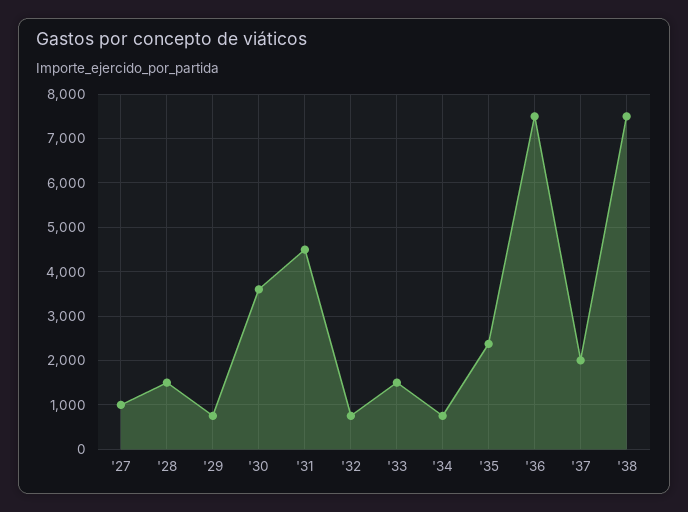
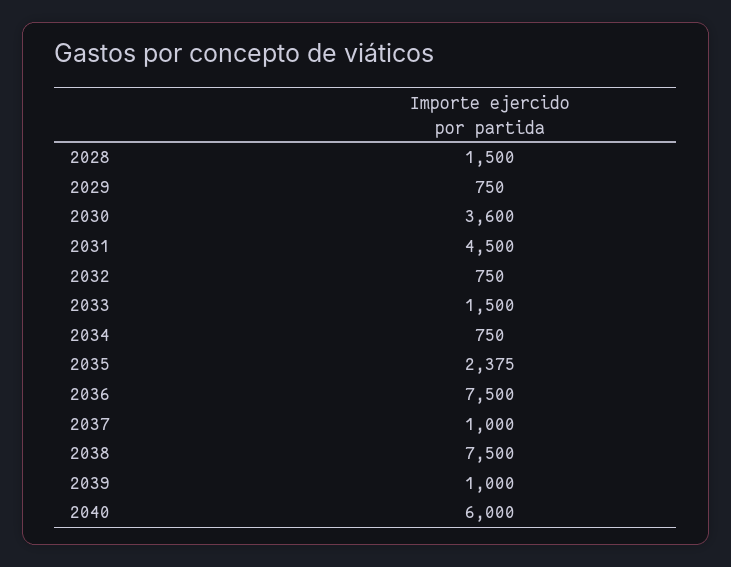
'27: 1000 -> none
'37: 2000 -> 1000
2039: none -> 1000
2040: none -> 6000

